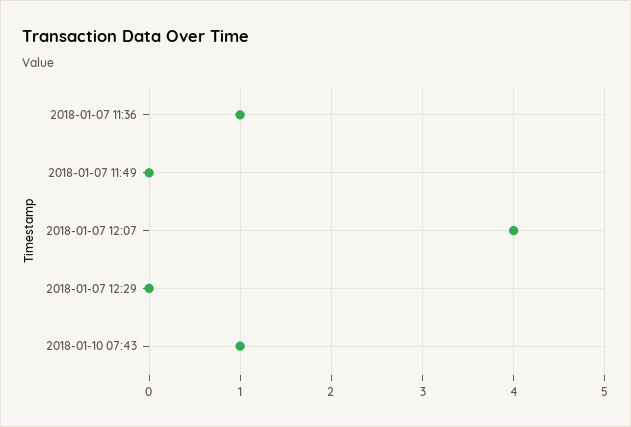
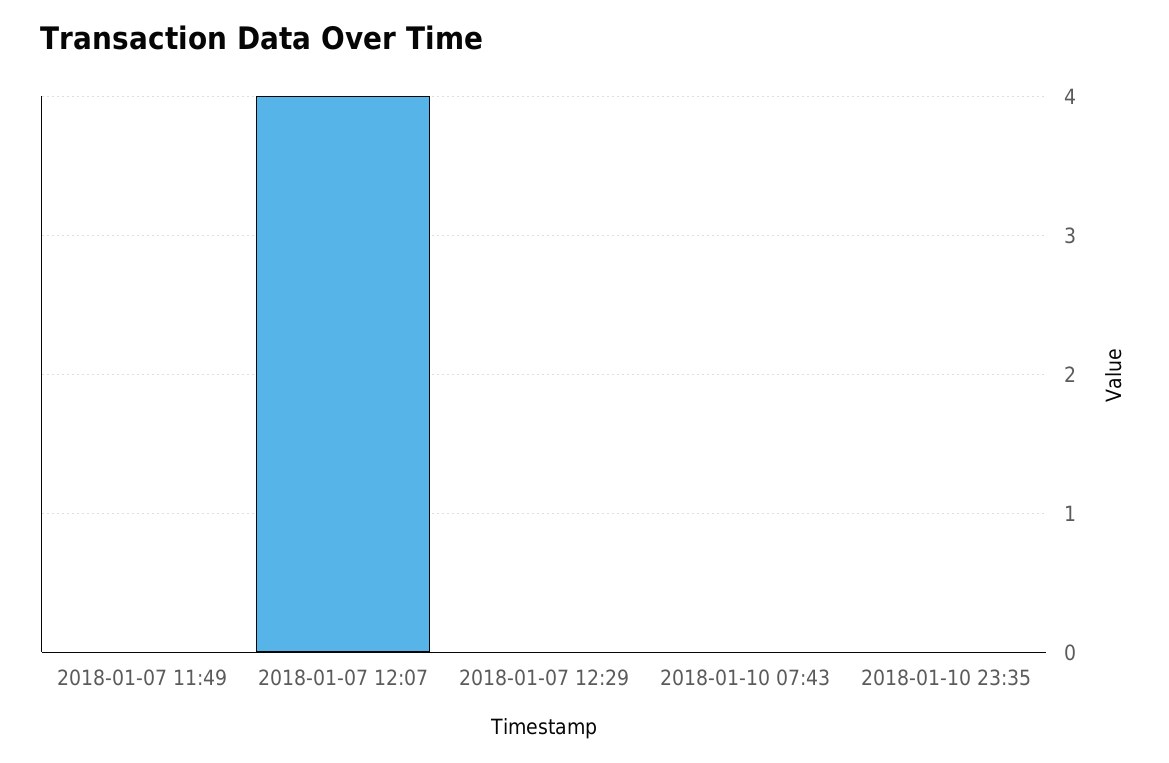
2018-01-07 11:36: 1 -> none
2018-01-10 07:43: 1 -> 0
2018-01-10 23:35: none -> 0

